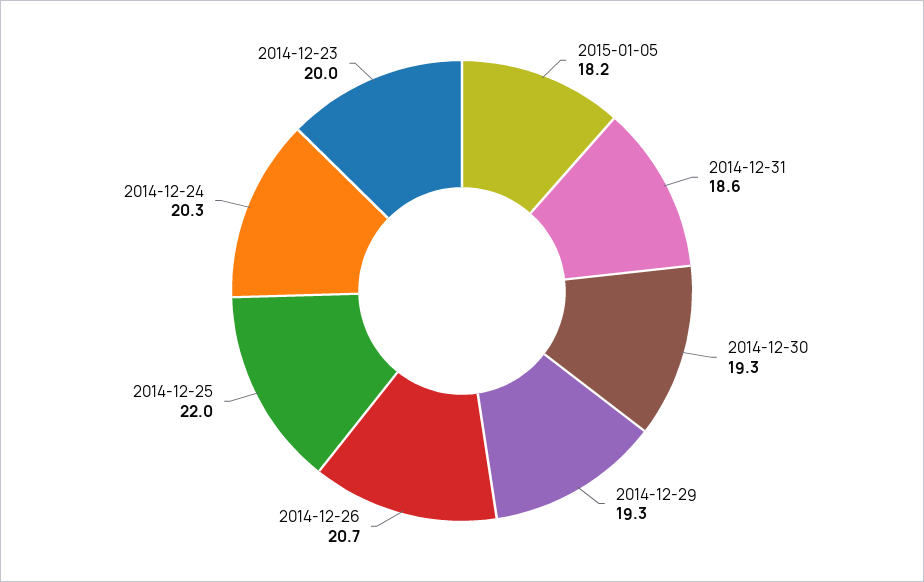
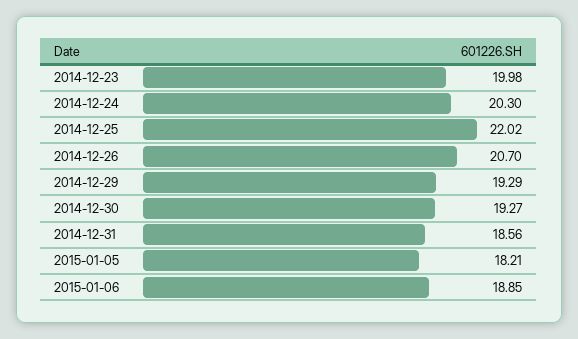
2015-01-06: none -> 18.85

